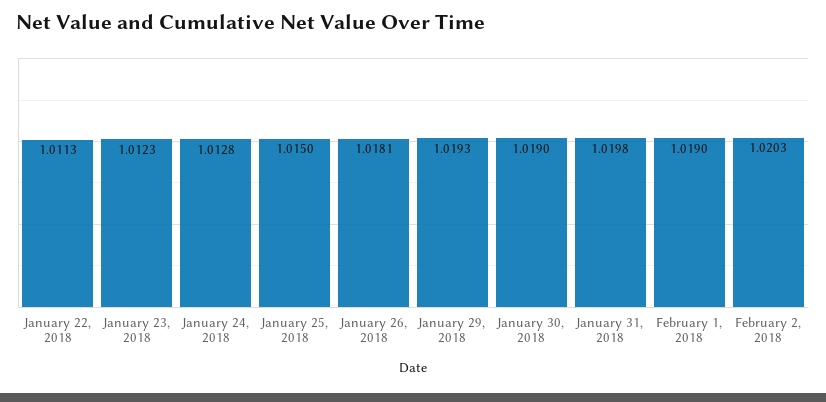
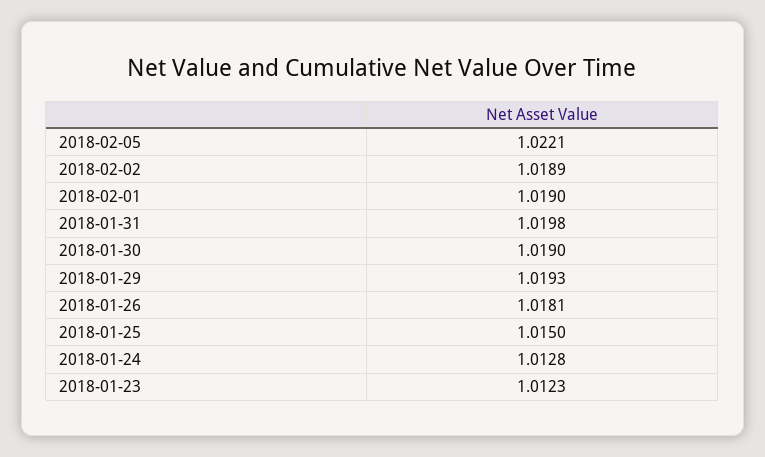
January 22, 2018: 1.0113 -> none
February 2, 2018: 1.0203 -> 1.0189
2018-02-05: none -> 1.0221

